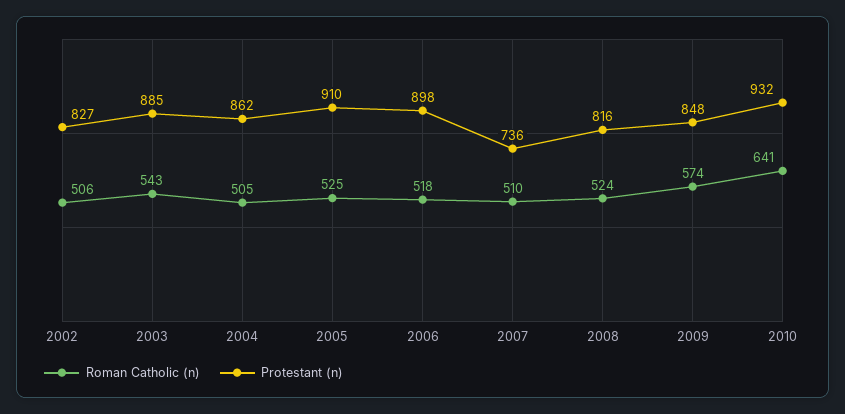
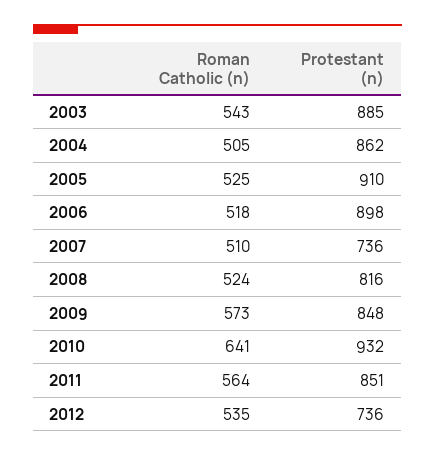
Roman Catholic (n), 2002: 506 -> none
Protestant (n), 2002: 827 -> none
Roman Catholic (n), 2009: 574 -> 573
Roman Catholic (n), 2011: none -> 564
Protestant (n), 2011: none -> 851
Roman Catholic (n), 2012: none -> 535
Protestant (n), 2012: none -> 736

